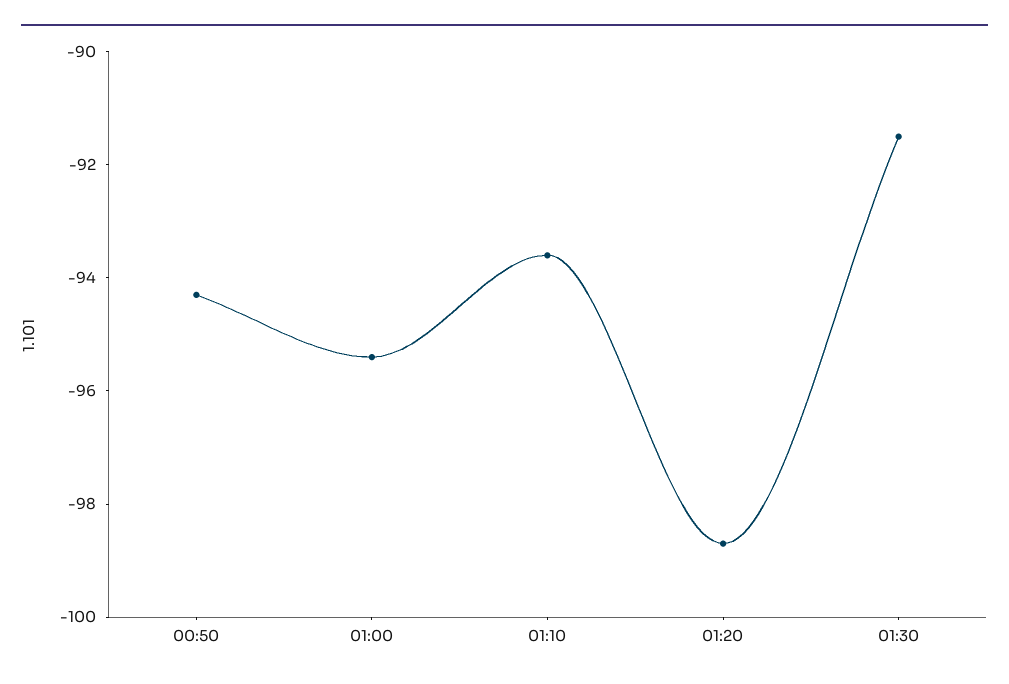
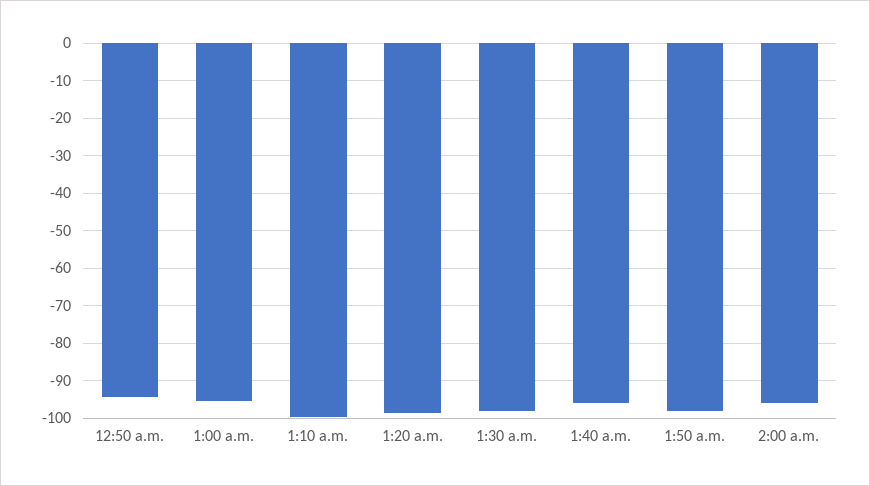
01:10: -93.5 -> -100
01:30: -91.5 -> -98
1:40 a.m.: none -> -96
1:50 a.m.: none -> -98
2:00 a.m.: none -> -96

